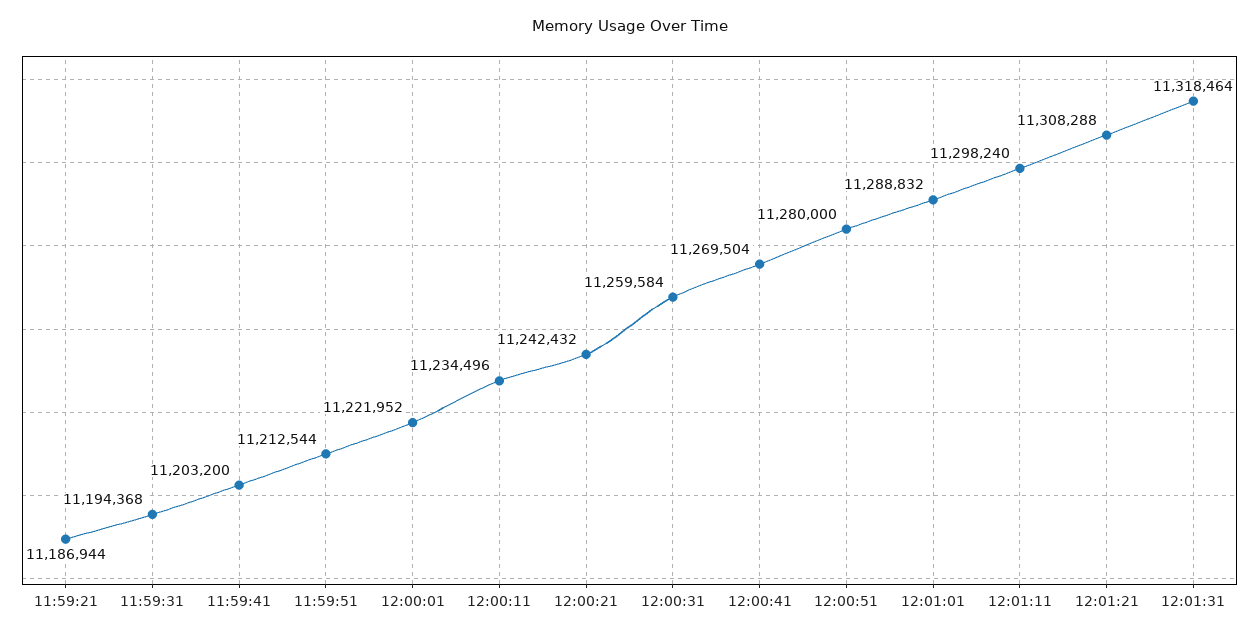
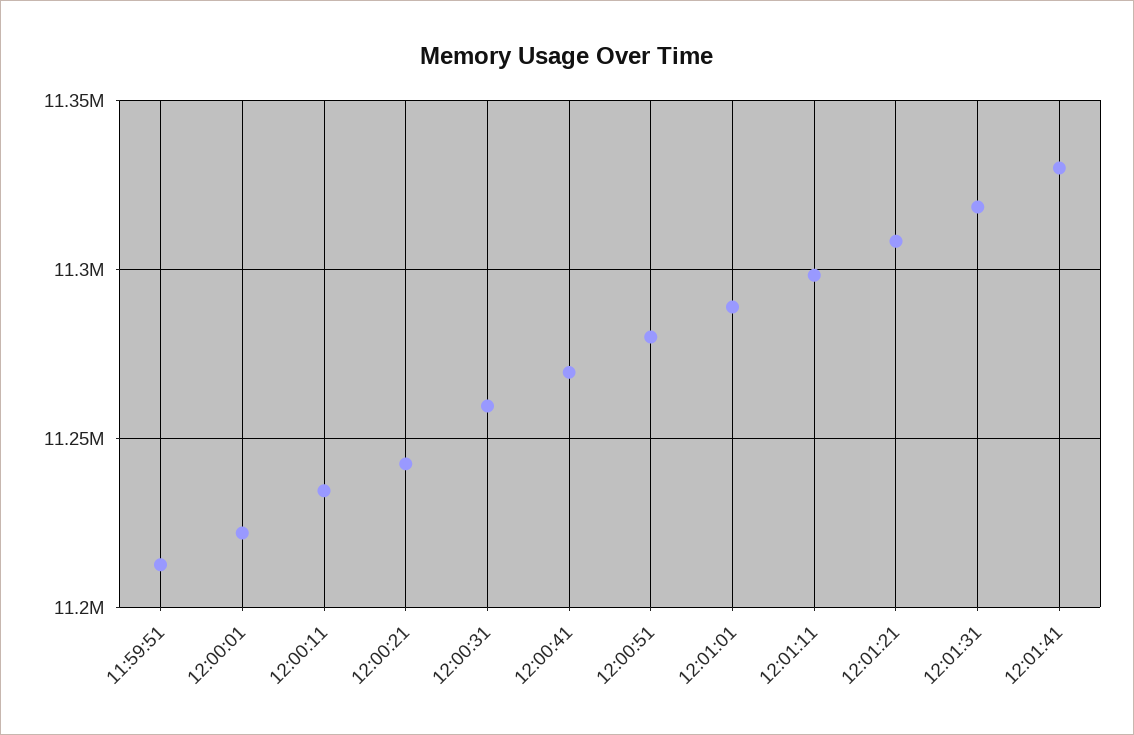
11:59:21: 11186944 -> none
11:59:31: 11194368 -> none
11:59:41: 11203200 -> none
12:01:41: none -> 11330000

